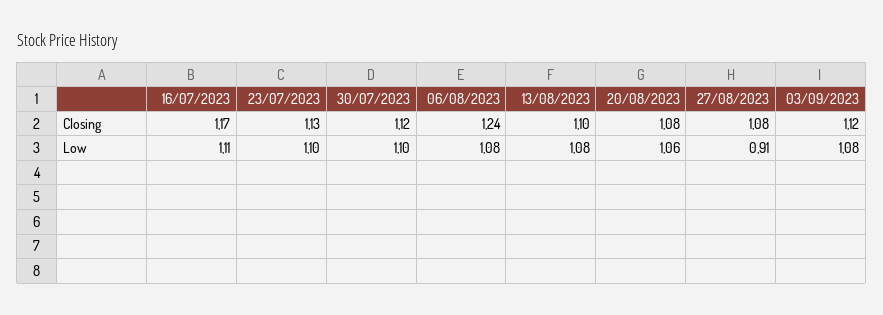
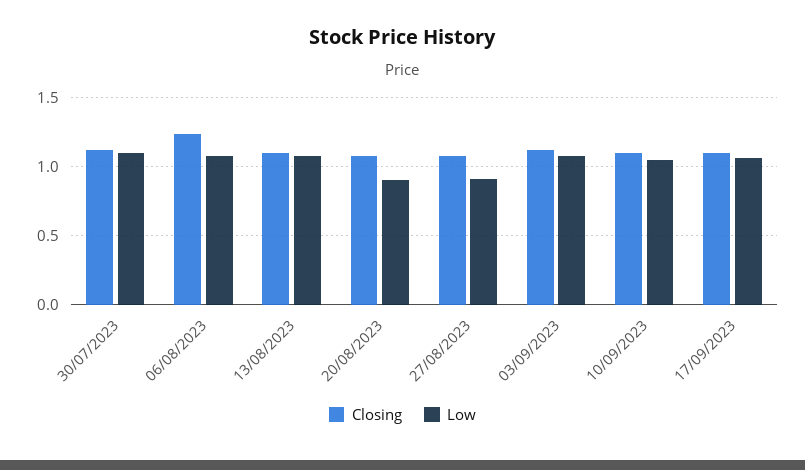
Closing, 16/07/2023: 1.17 -> none
Closing, 23/07/2023: 1.13 -> none
Low, 16/07/2023: 1.11 -> none
Low, 23/07/2023: 1.1 -> none
Low, 20/08/2023: 1.06 -> 0.9
Closing, 10/09/2023: none -> 1.1
Low, 10/09/2023: none -> 1.05
Closing, 17/09/2023: none -> 1.1
Low, 17/09/2023: none -> 1.05

